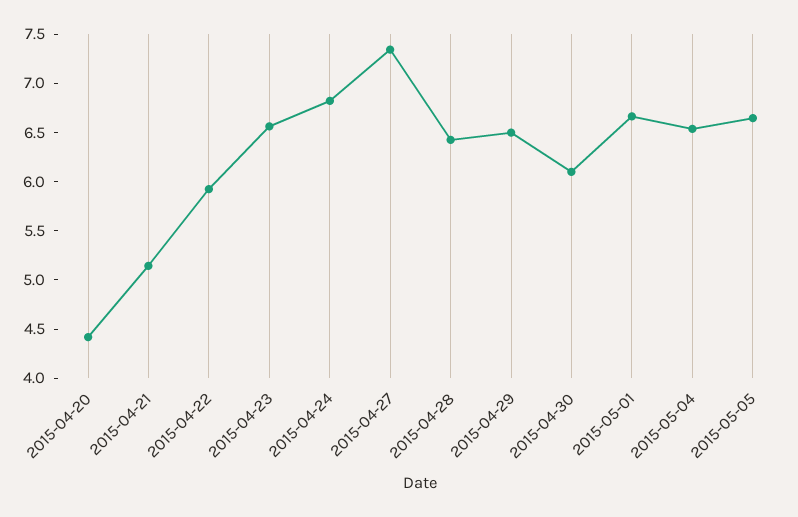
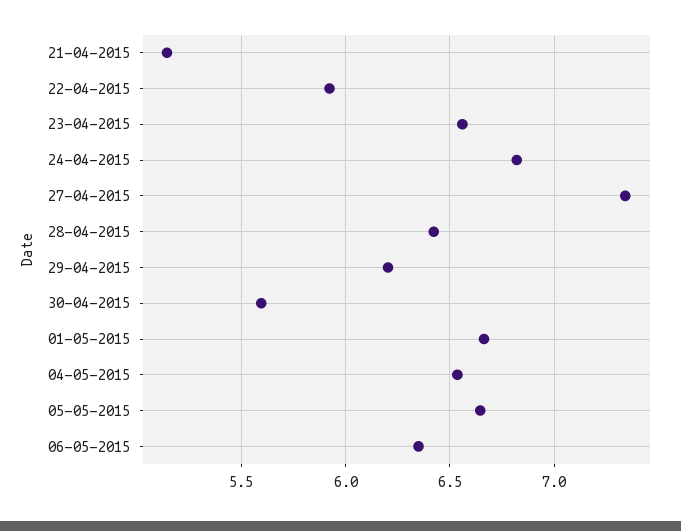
2015-04-20: 4.4 -> none
2015-04-29: 6.5 -> 6.2
2015-04-30: 6.1 -> 5.6
06-05-2015: none -> 6.35

